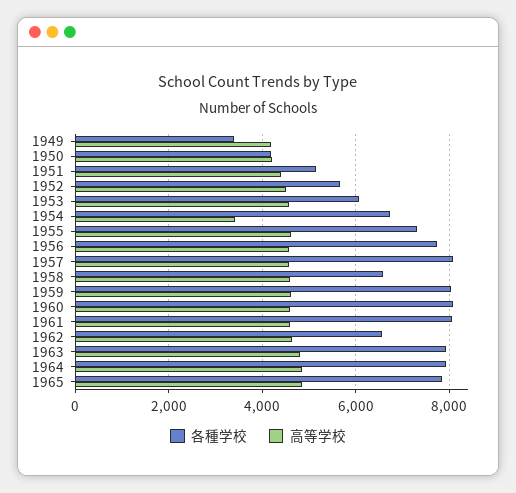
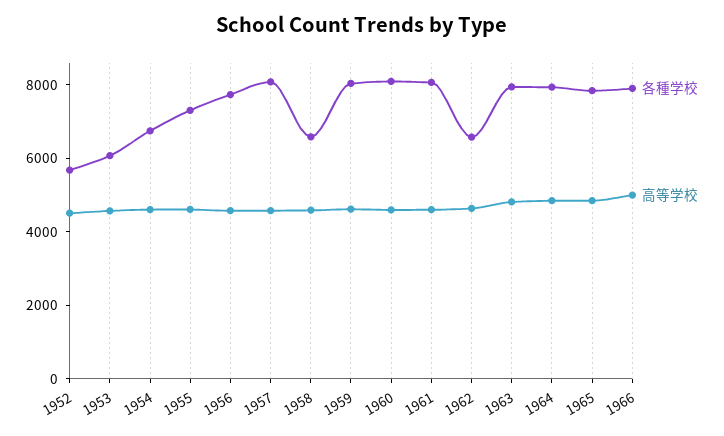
各種学校, 1949: 3400 -> none
高等学校, 1949: 4200 -> none
各種学校, 1950: 4200 -> none
高等学校, 1950: 4200 -> none
各種学校, 1951: 5200 -> none
高等学校, 1951: 4400 -> none
高等学校, 1954: 3400 -> 4500
各種学校, 1966: none -> 8000
高等学校, 1966: none -> 5000

